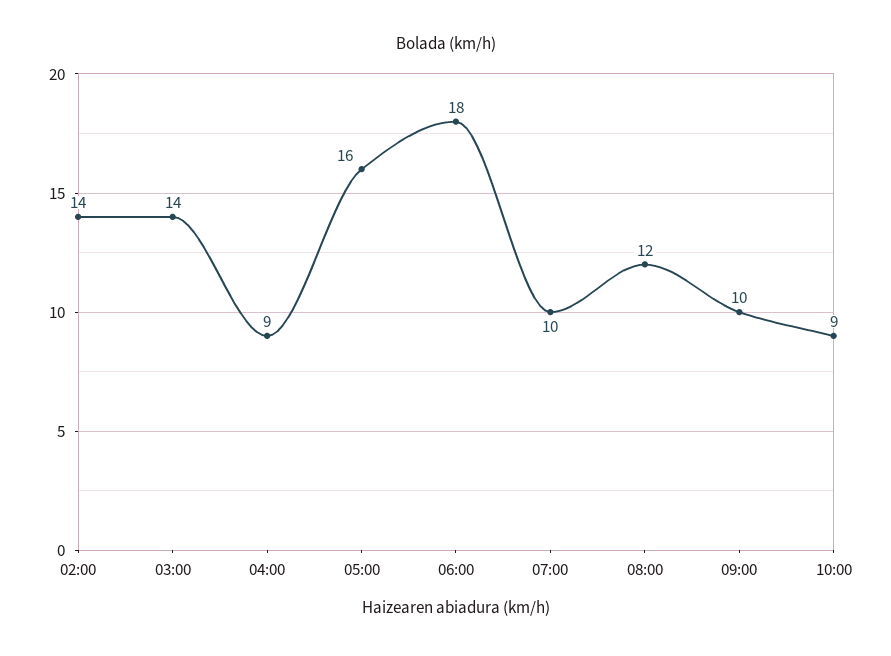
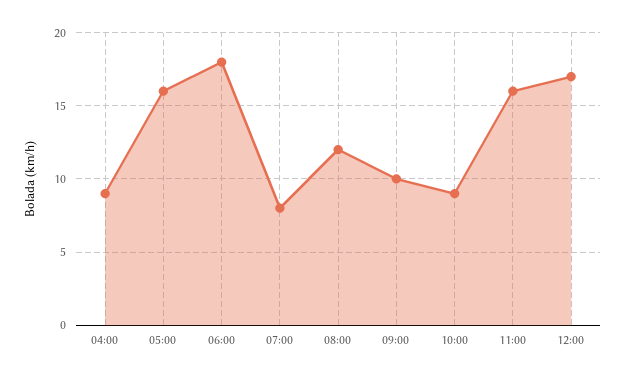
02:00: 14 -> none
03:00: 14 -> none
07:00: 10 -> 8
11:00: none -> 16
12:00: none -> 17

